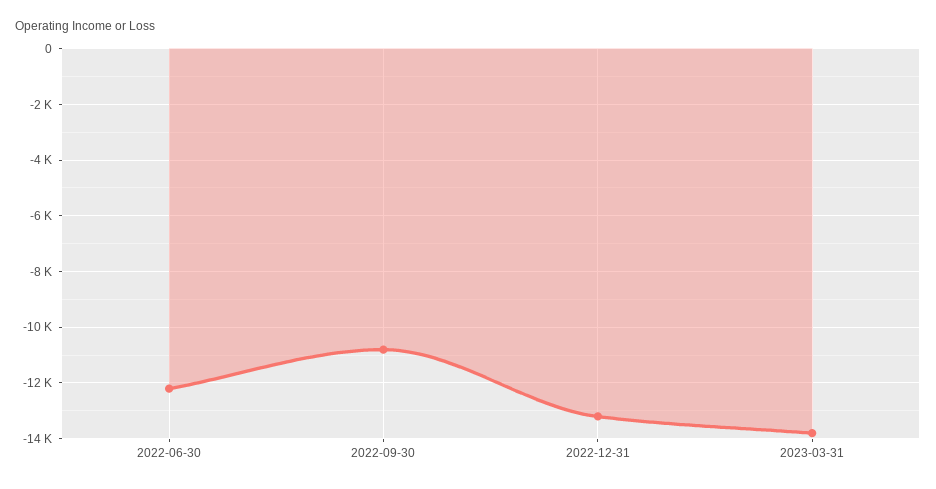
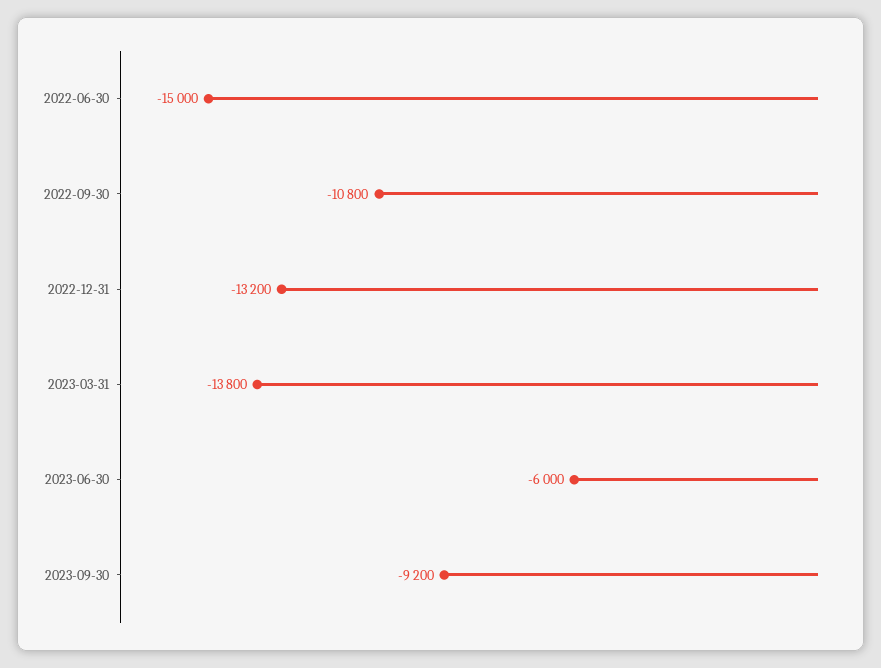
2022-06-30: -12250 -> -15000
2023-06-30: none -> -6000
2023-09-30: none -> -9200

